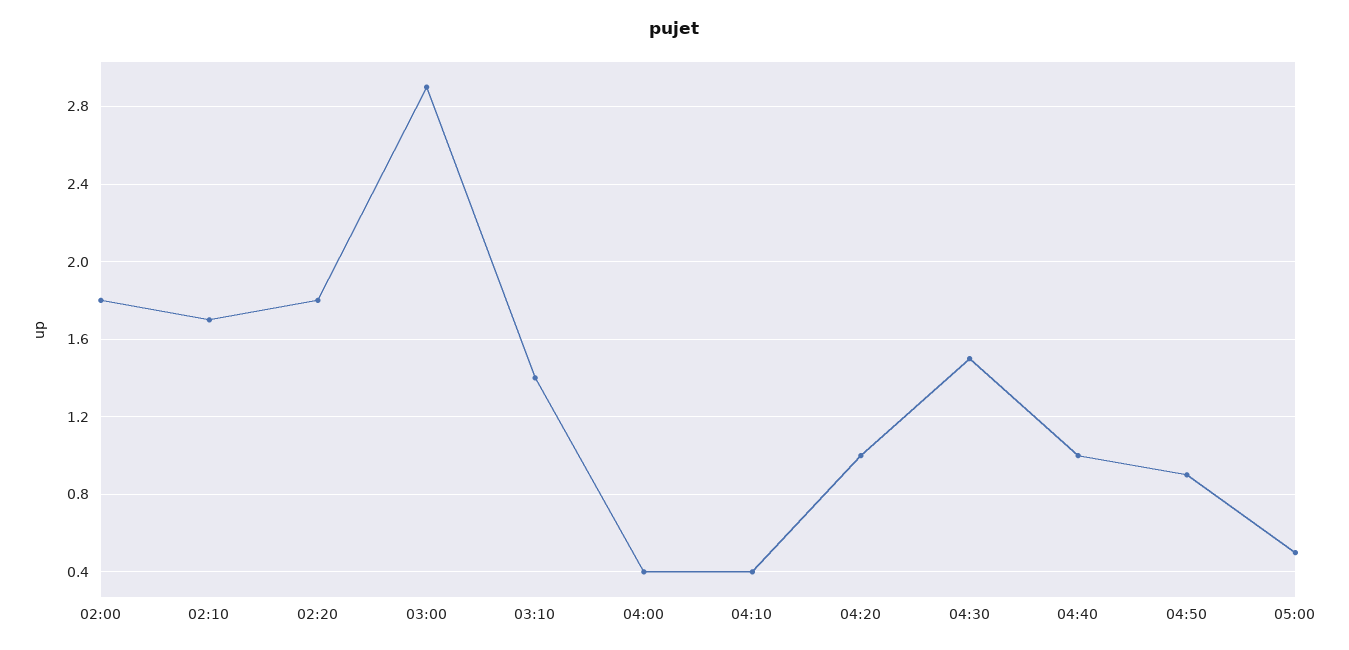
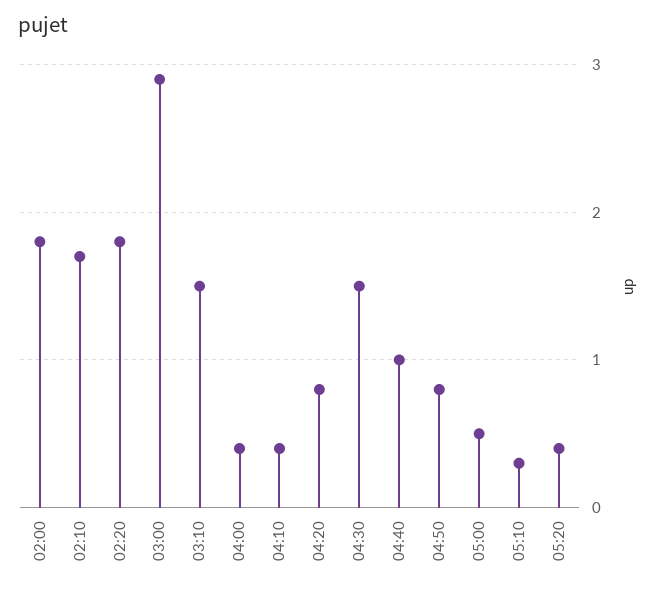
03:10: 1.4 -> 1.5
04:20: 1 -> 0.8
04:50: 0.9 -> 0.8
05:10: none -> 0.3
05:20: none -> 0.4

